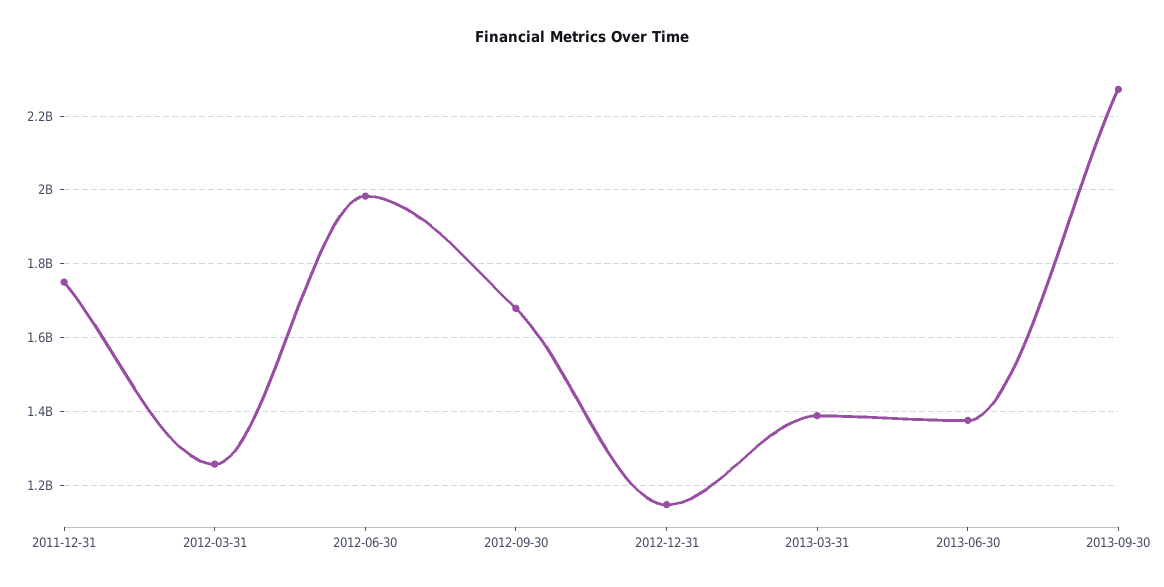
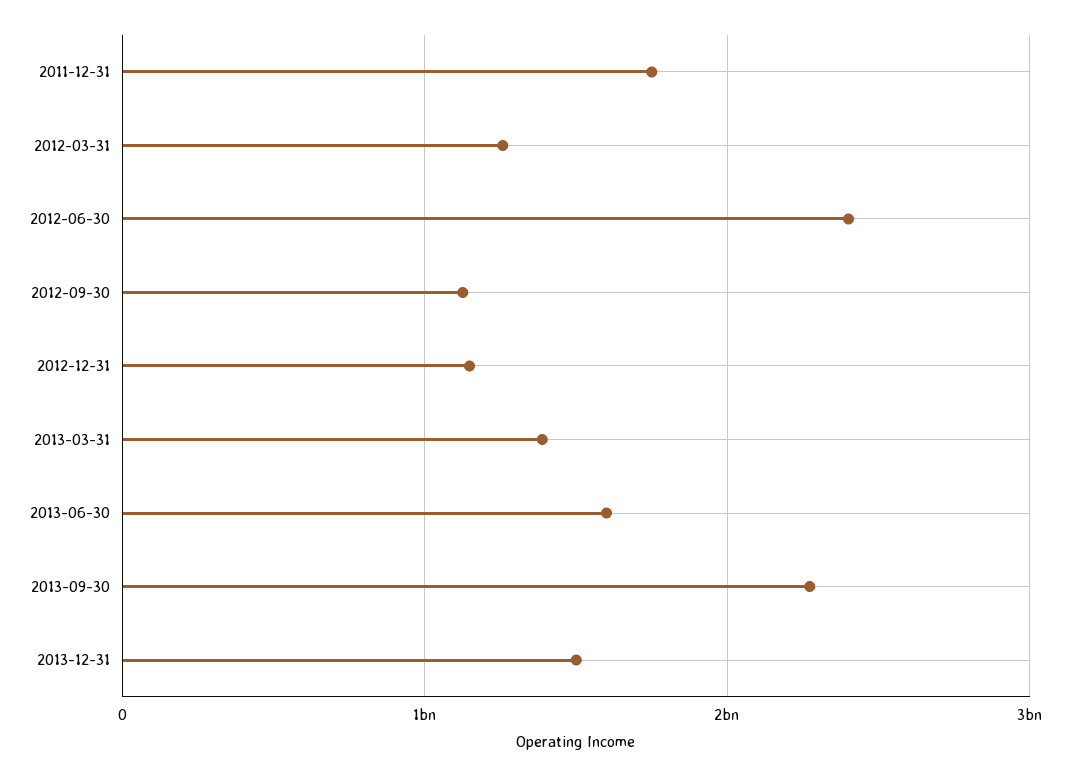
2012-06-30: 1980000000 -> 2400000000
2012-09-30: 1680000000 -> 1100000000
2013-06-30: 1380000000 -> 1600000000
2013-12-31: none -> 1500000000

